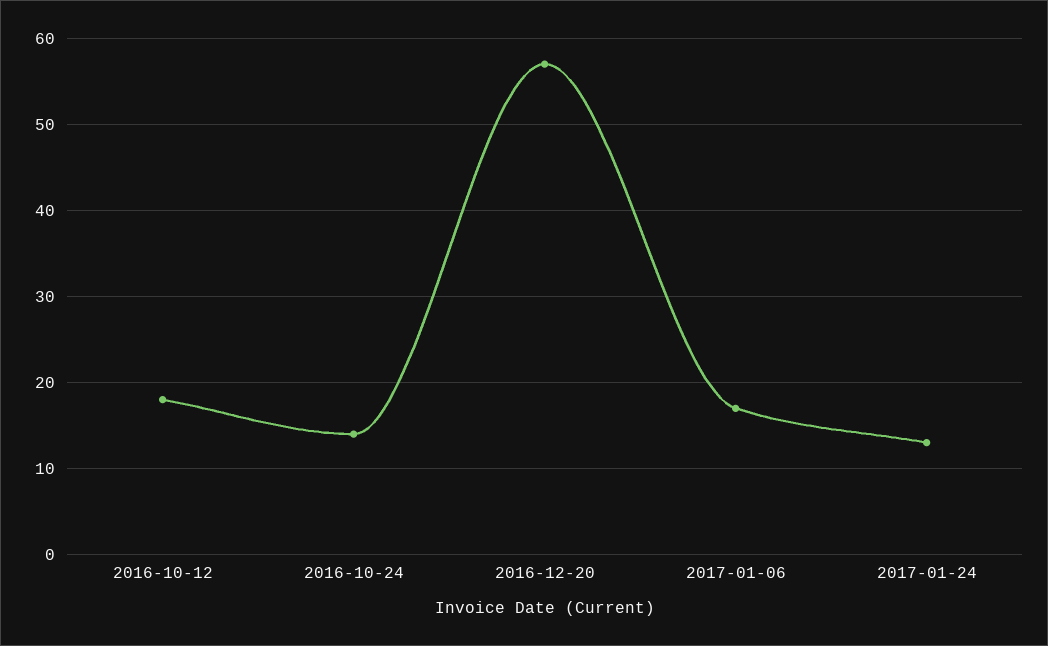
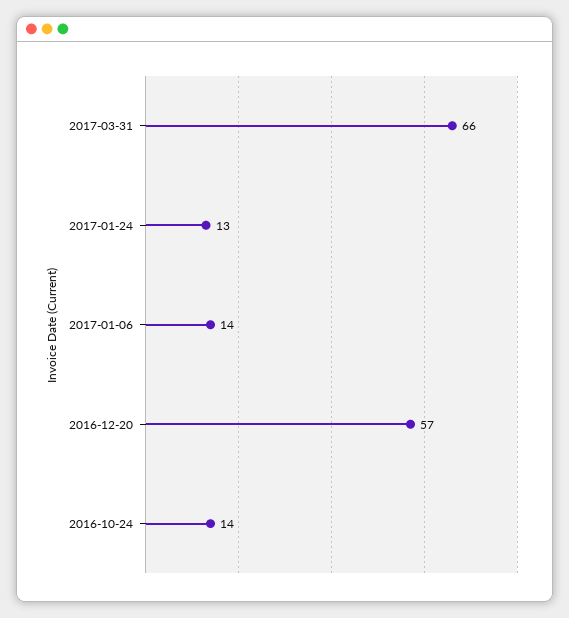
2016-10-12: 18 -> none
2017-01-06: 17 -> 14
2017-03-31: none -> 66

